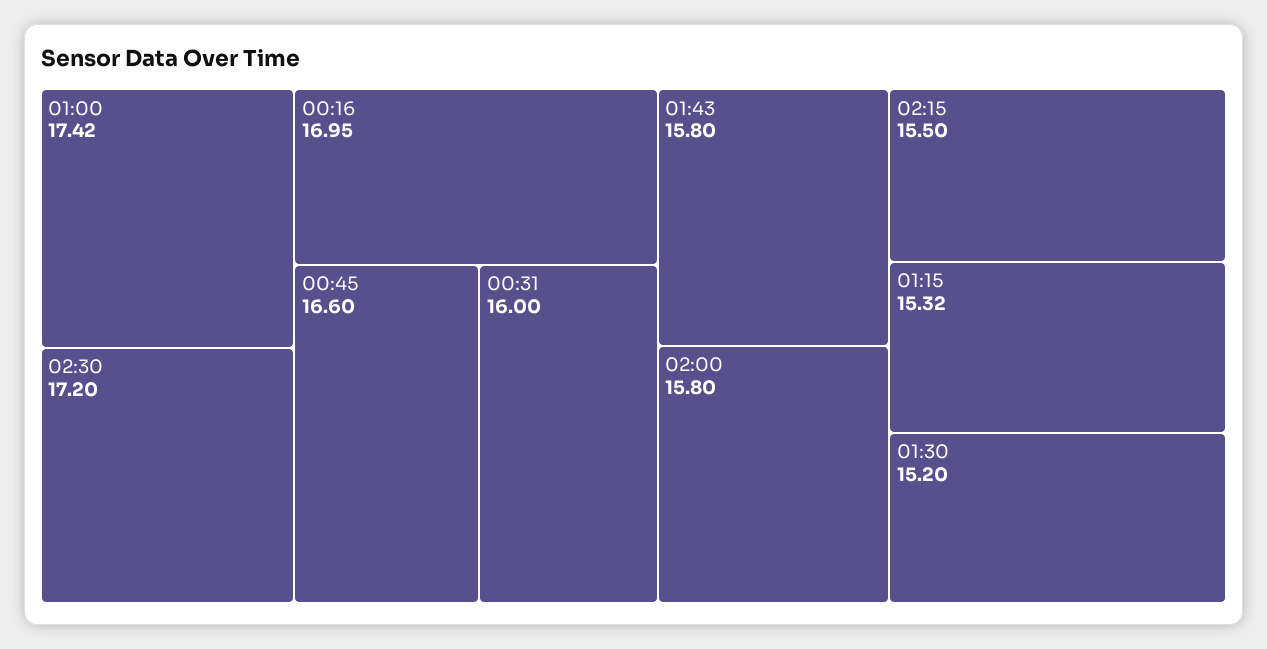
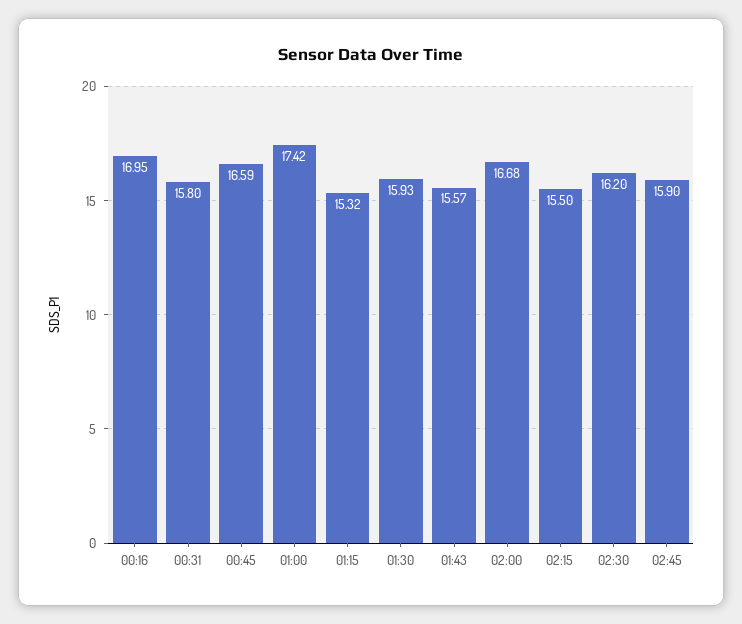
02:30: 17.2 -> 16.2
00:45: 16.6 -> 16.59
00:31: 16 -> 15.8
01:43: 15.8 -> 15.57
02:00: 15.8 -> 16.68
01:30: 15.2 -> 15.93
02:45: none -> 15.9

